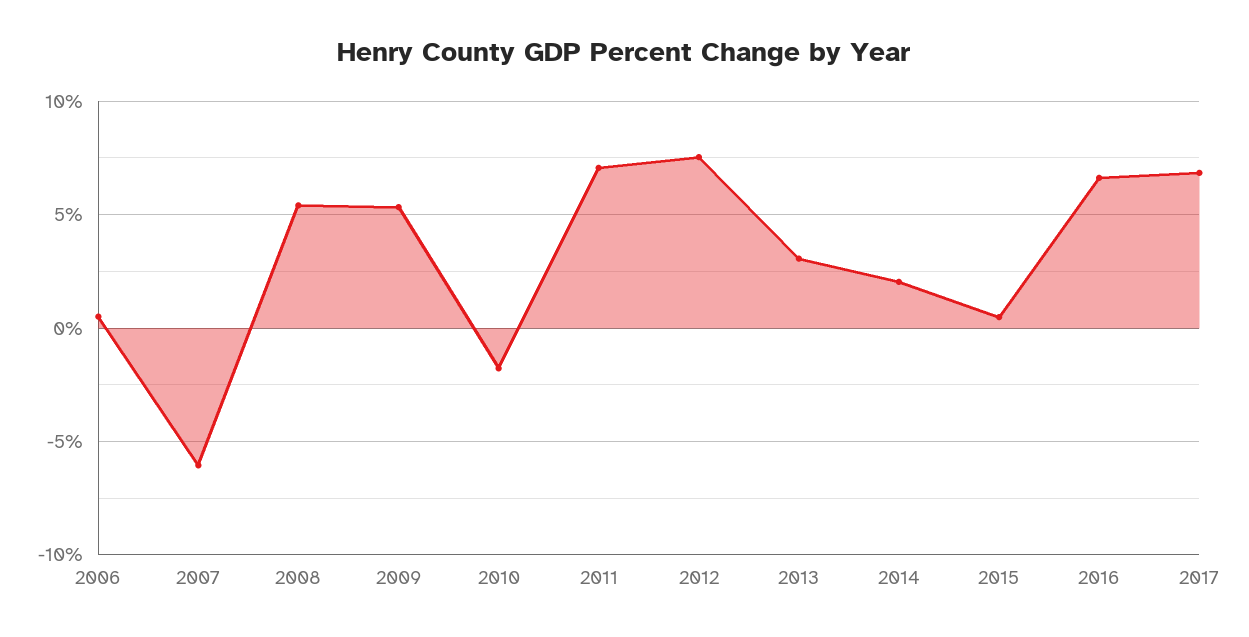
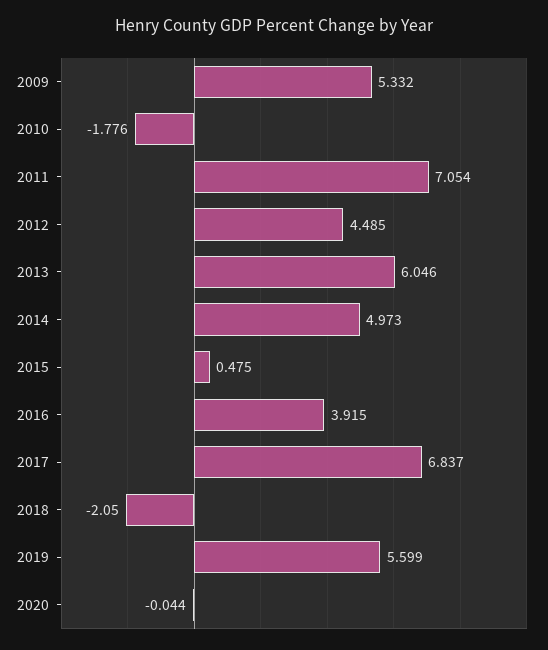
2006: 0.5 -> none
2007: -6 -> none
2008: 5.5 -> none
2012: 7.5 -> 4.485
2013: 3 -> 6.046
2014: 2 -> 4.973
2016: 6.5 -> 3.915
2018: none -> -2.05
2019: none -> 5.599
2020: none -> -0.044

